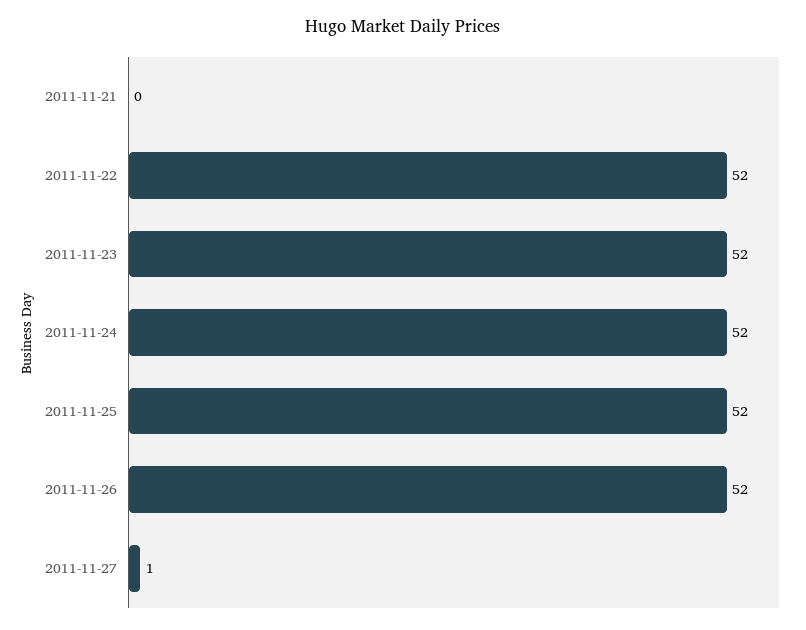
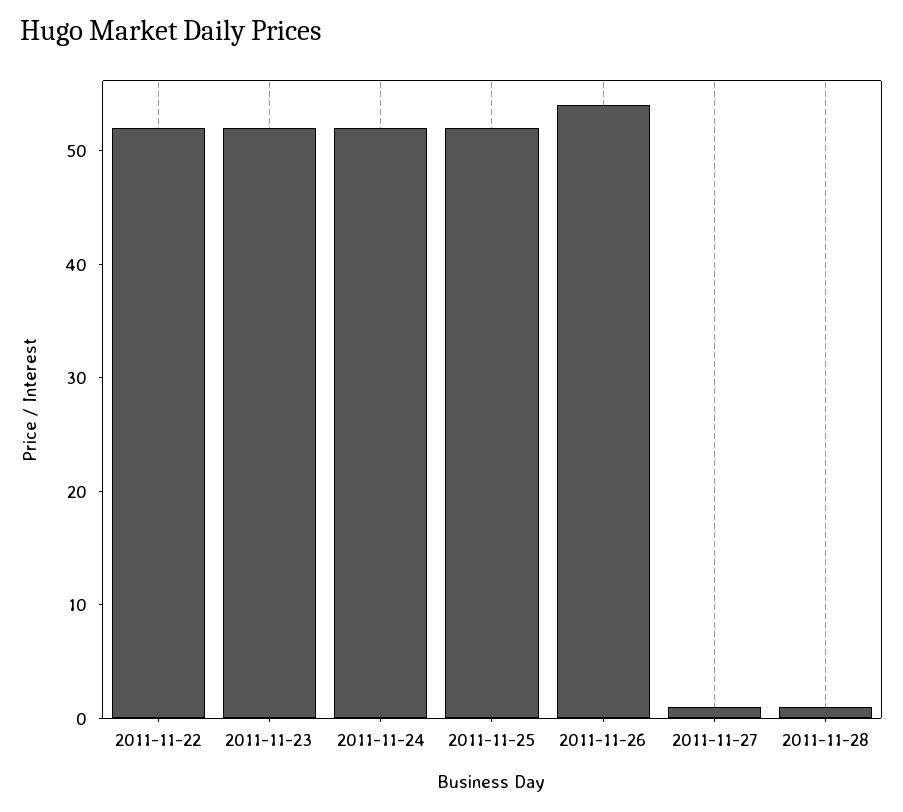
2011-11-21: 0 -> none
2011-11-26: 52 -> 54
2011-11-28: none -> 1

